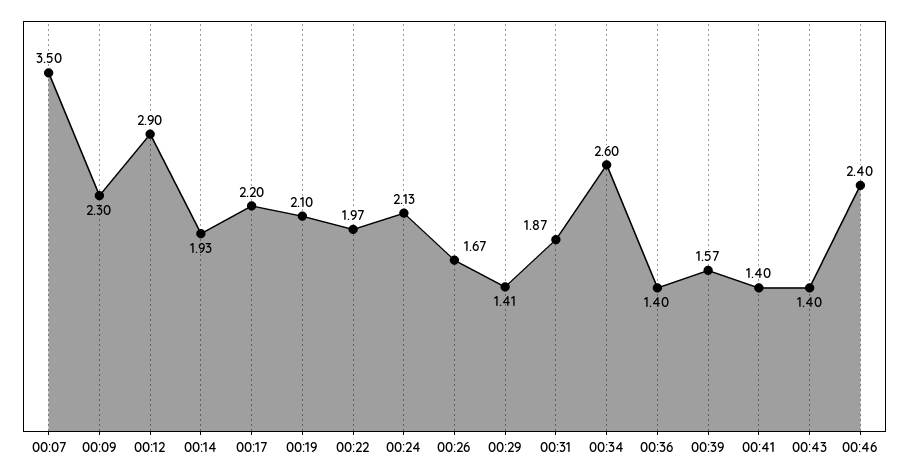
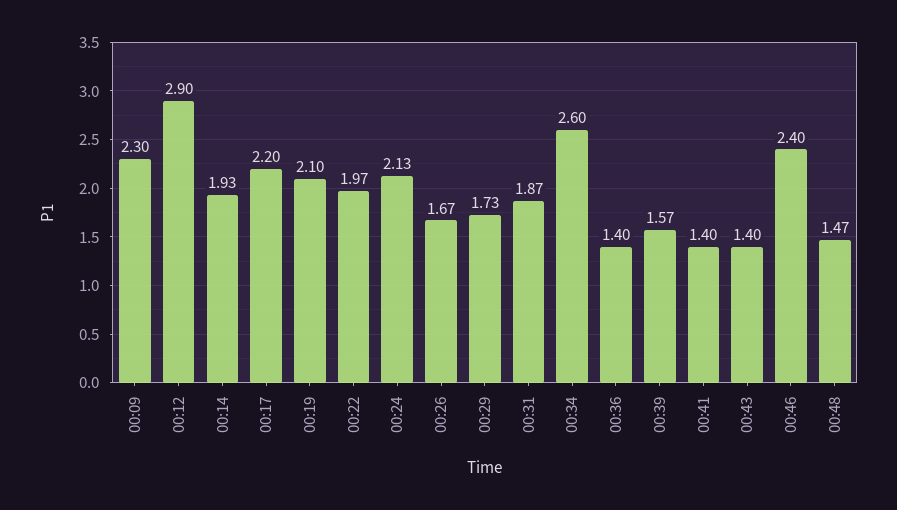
00:07: 3.5 -> none
00:29: 1.41 -> 1.73
00:48: none -> 1.47

